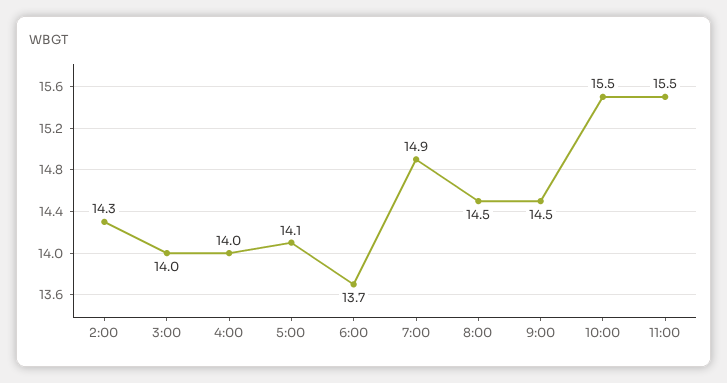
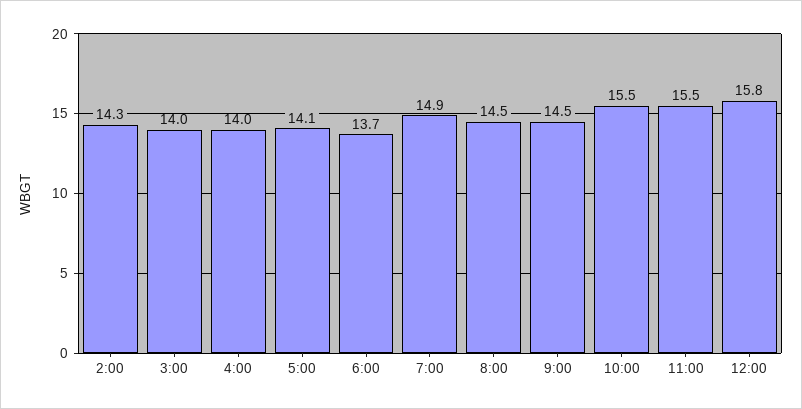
12:00: none -> 15.8

